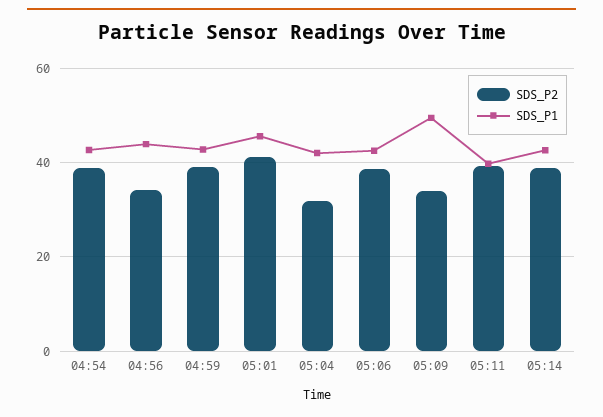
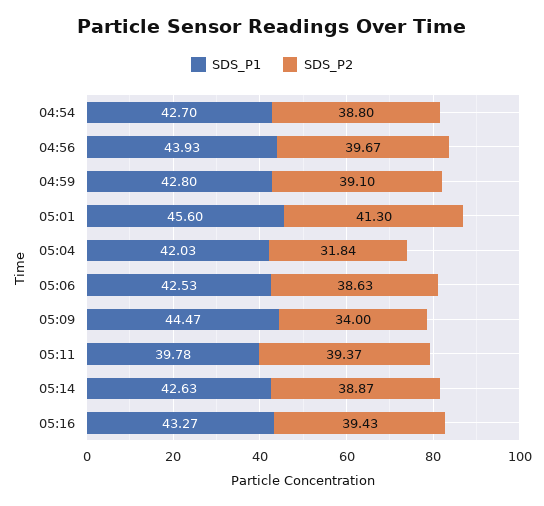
SDS_P2, 04:56: 34 -> 39.67
SDS_P1, 05:09: 50 -> 44.47
SDS_P1, 05:16: none -> 43.27
SDS_P2, 05:16: none -> 39.43

